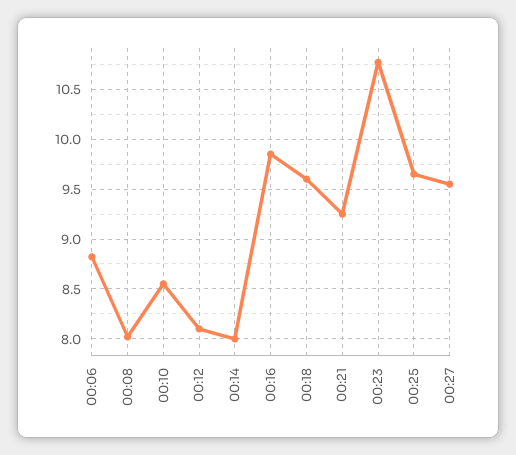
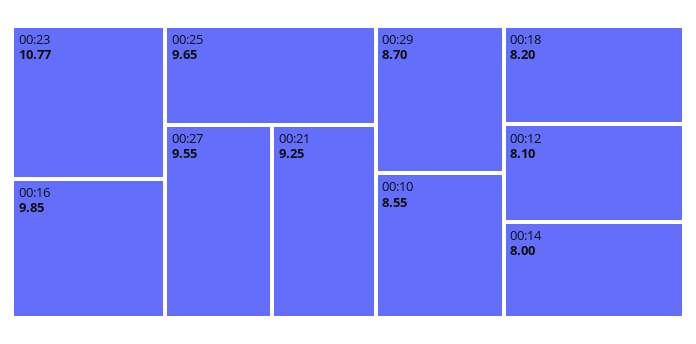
00:06: 8.8 -> none
00:08: 8 -> none
00:18: 9.6 -> 8.2
00:29: none -> 8.7

